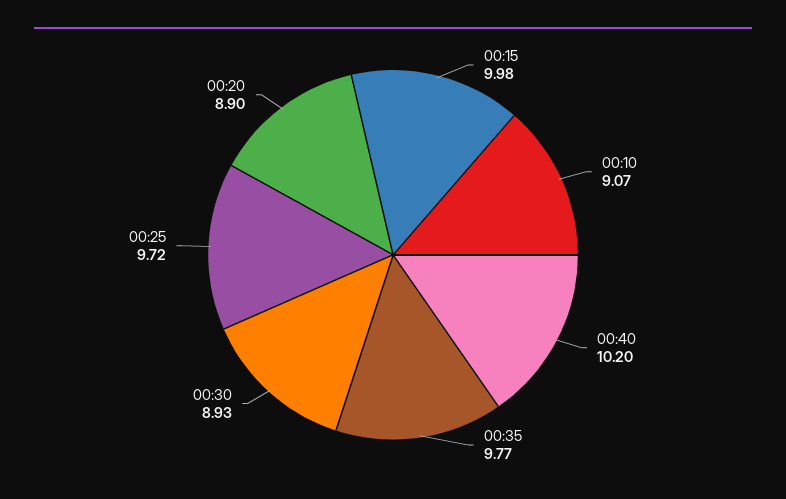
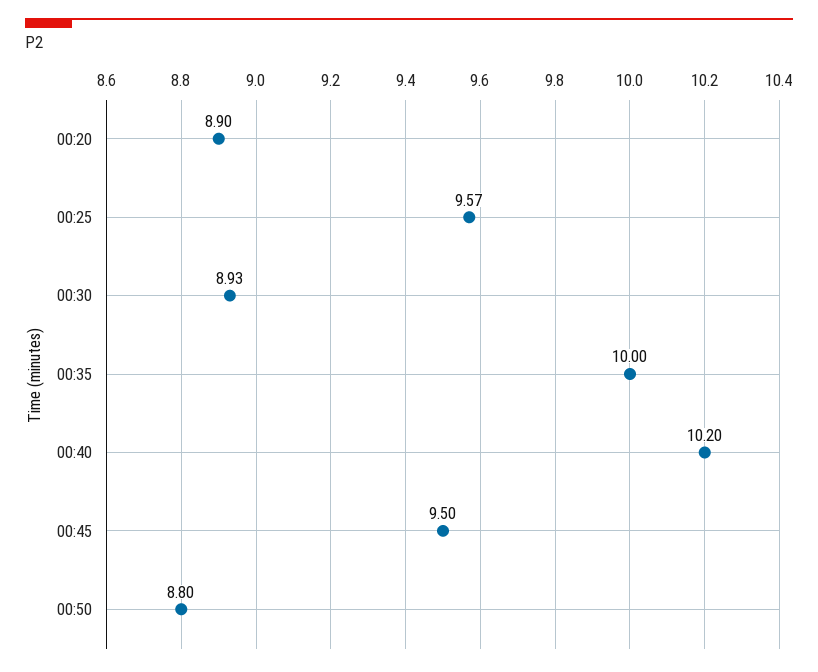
00:15: 9.98 -> none
00:10: 9.07 -> none
00:35: 9.77 -> 10
00:25: 9.72 -> 9.57
00:45: none -> 9.5
00:50: none -> 8.8

